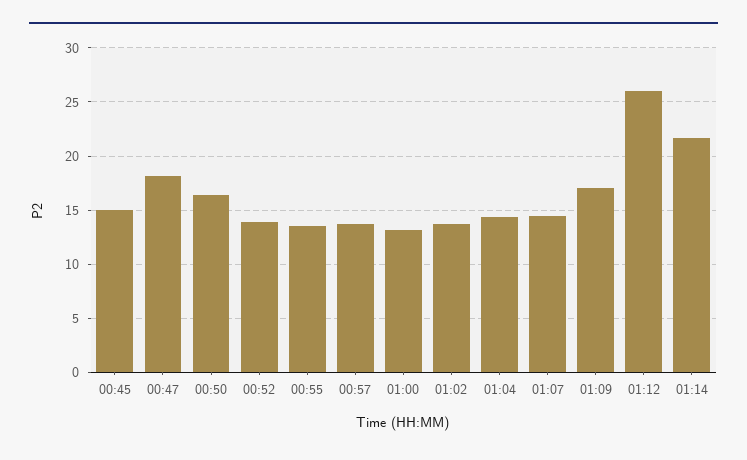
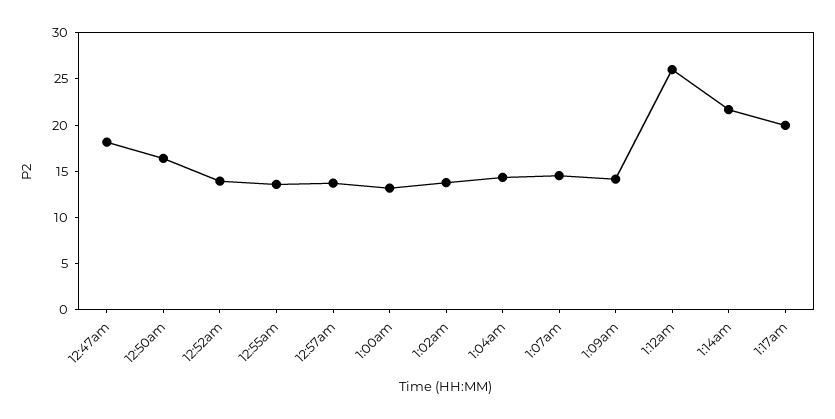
00:45: 15 -> none
01:09: 17 -> 14
1:17am: none -> 20

